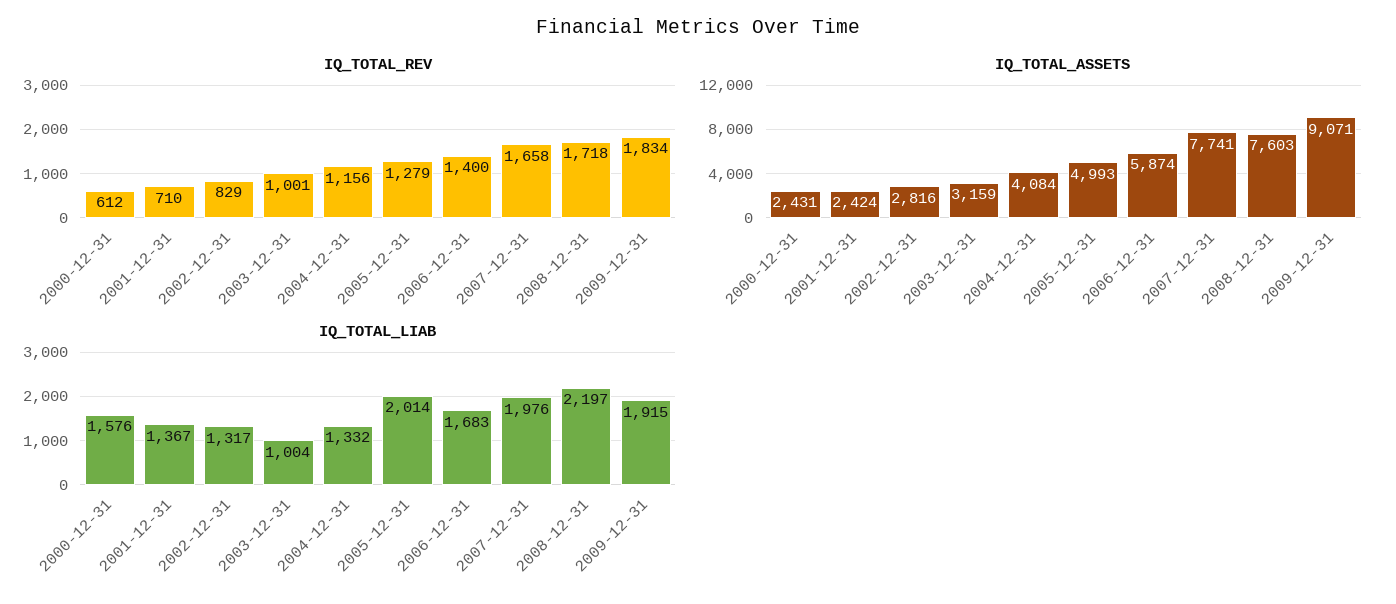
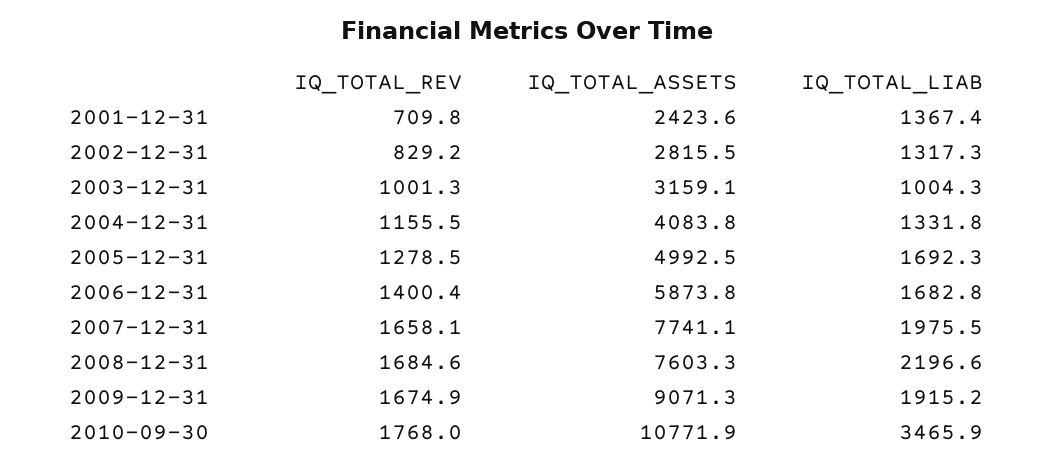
IQ_TOTAL_REV, 2000-12-31: 612 -> none
IQ_TOTAL_REV, 2008-12-31: 1718 -> 1684.6
IQ_TOTAL_REV, 2009-12-31: 1834 -> 1674.9
IQ_TOTAL_ASSETS, 2000-12-31: 2431 -> none
IQ_TOTAL_LIAB, 2000-12-31: 1576 -> none
IQ_TOTAL_LIAB, 2005-12-31: 2014 -> 1692.3
IQ_TOTAL_REV, 2010-09-30: none -> 1768
IQ_TOTAL_ASSETS, 2010-09-30: none -> 10771.9
IQ_TOTAL_LIAB, 2010-09-30: none -> 3465.9

